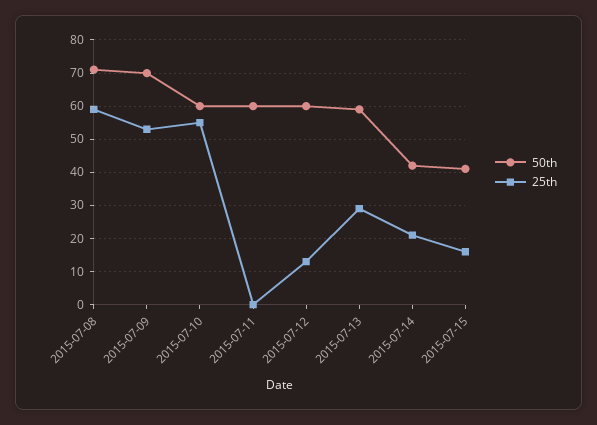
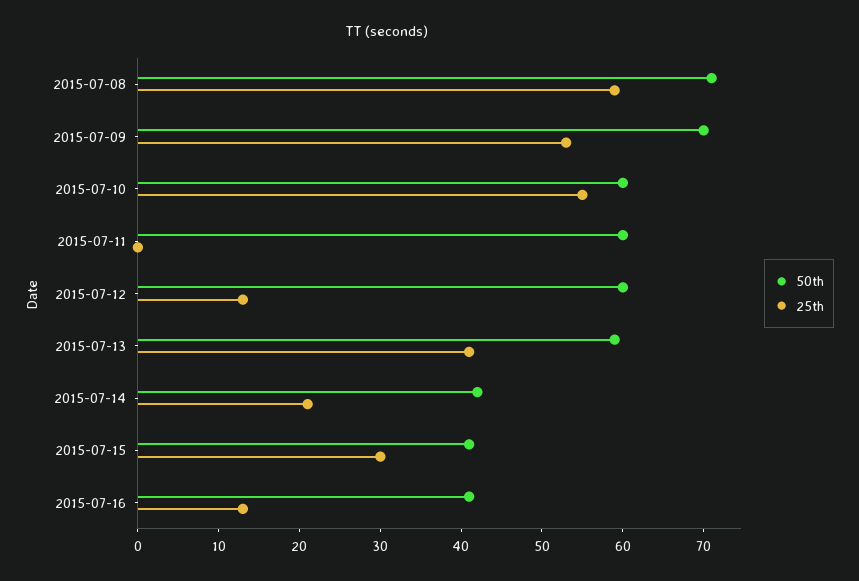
25th, 2015-07-13: 30 -> 41
25th, 2015-07-15: 15 -> 30
50th, 2015-07-16: none -> 41
25th, 2015-07-16: none -> 13

